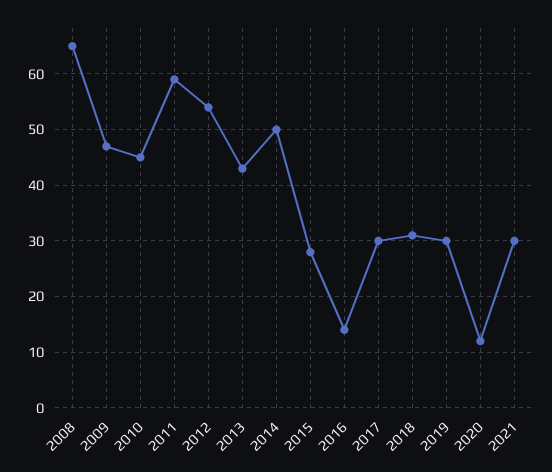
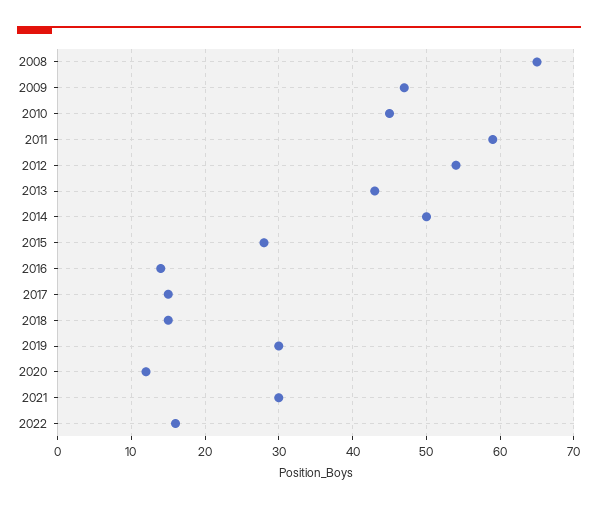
2017: 30 -> 15
2018: 30 -> 15
2022: none -> 16

